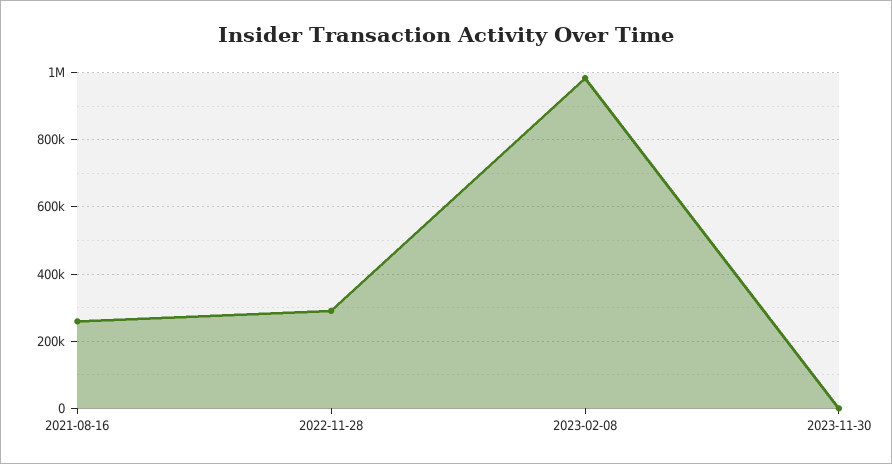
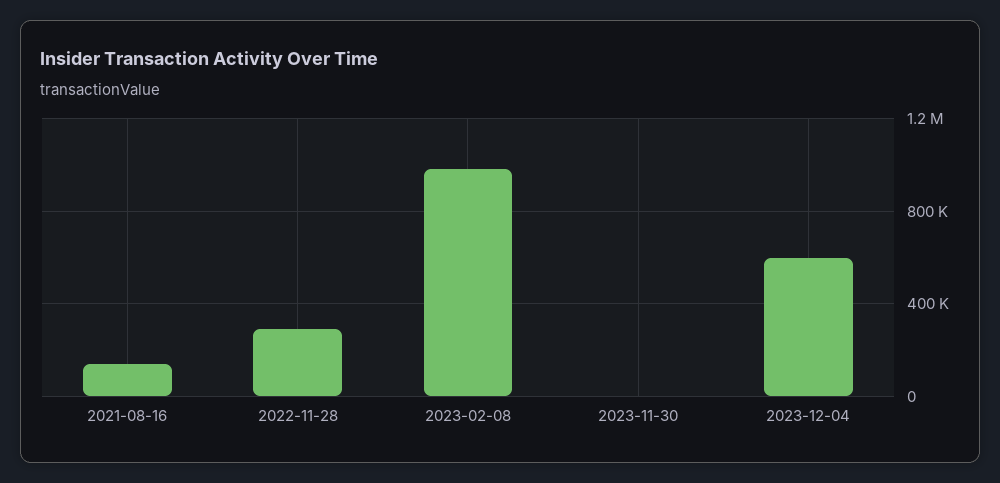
2021-08-16: 260000 -> 150000
2023-12-04: none -> 600000

